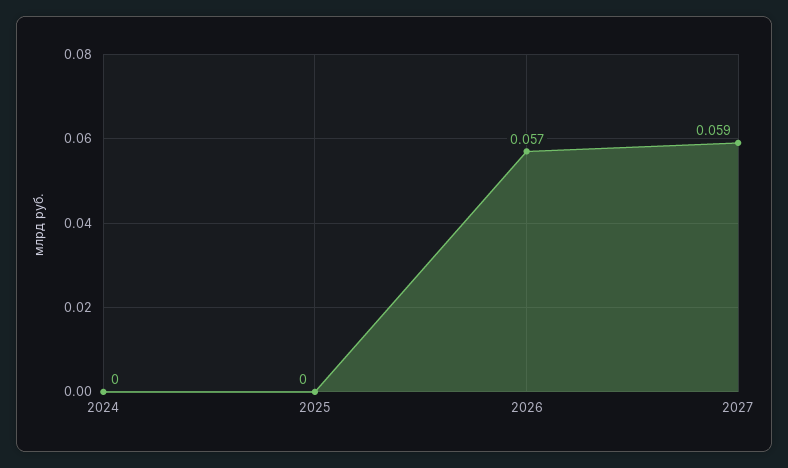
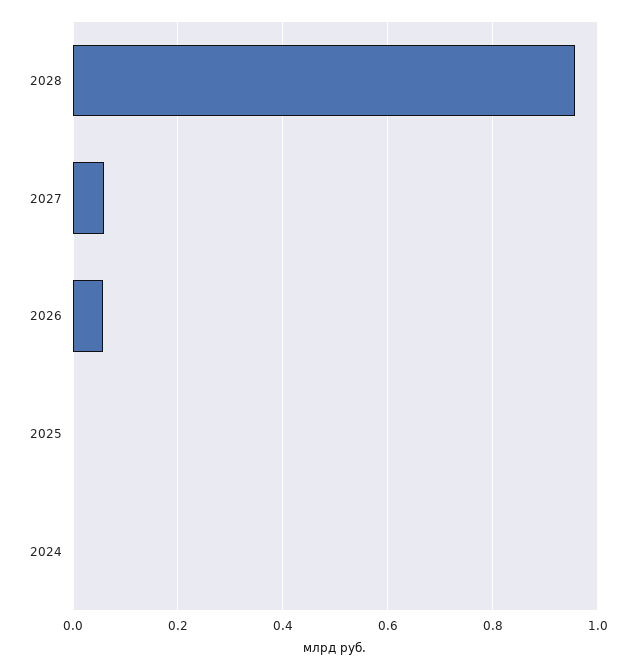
2028: none -> 0.96

